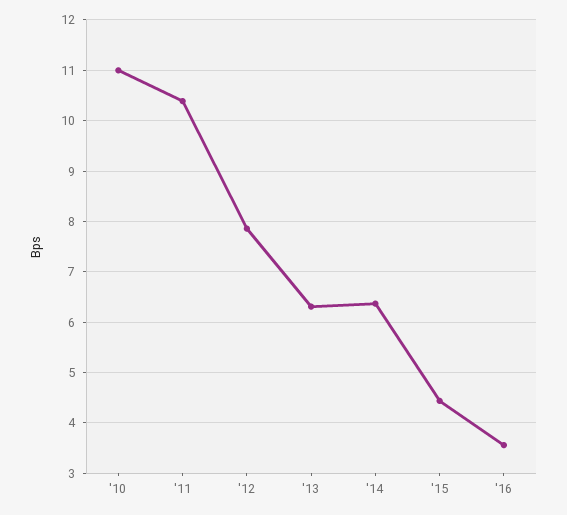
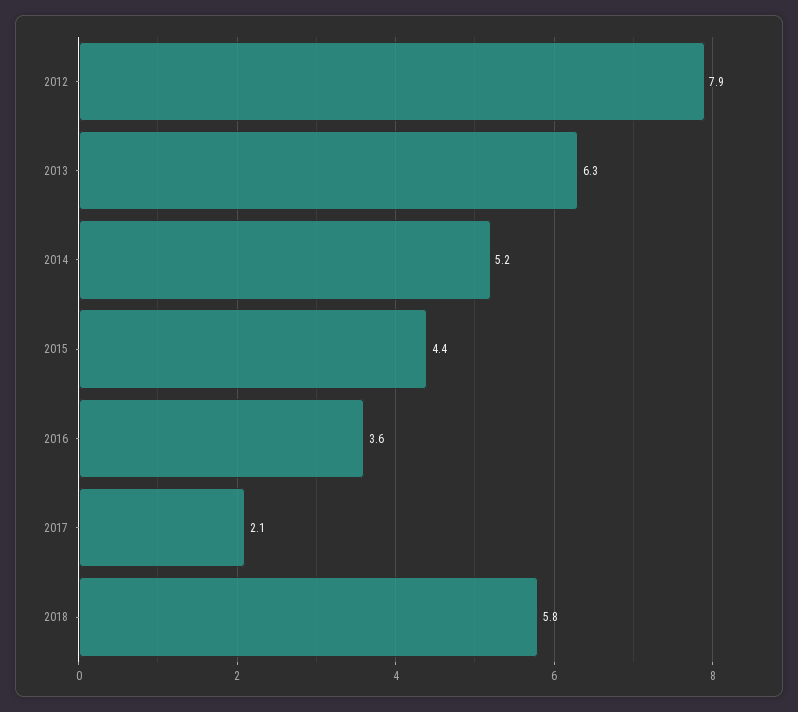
'10: 11 -> none
'11: 10.4 -> none
'14: 6.4 -> 5.2
2017: none -> 2.1
2018: none -> 5.8

